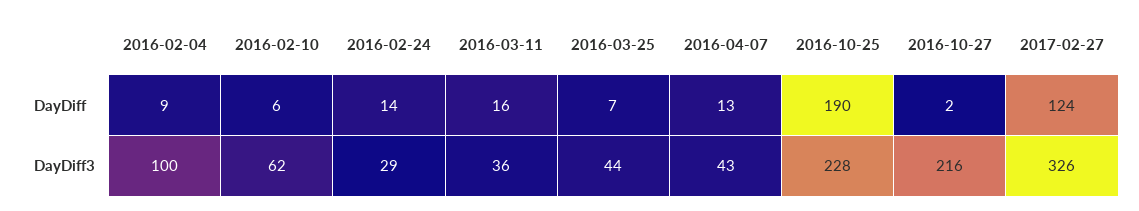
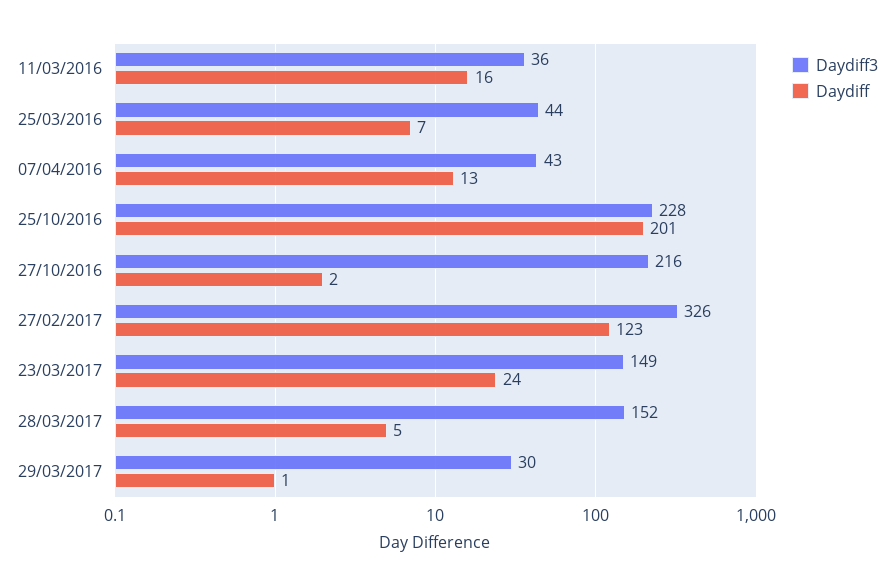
DayDiff, 2016-02-04: 9 -> none
DayDiff, 2016-02-10: 6 -> none
DayDiff, 2016-02-24: 14 -> none
DayDiff, 2016-10-25: 190 -> 201
DayDiff, 2017-02-27: 124 -> 123
DayDiff3, 2016-02-04: 100 -> none
DayDiff3, 2016-02-10: 62 -> none
DayDiff3, 2016-02-24: 29 -> none
DayDiff3, 23/03/2017: none -> 149
DayDiff, 23/03/2017: none -> 24
DayDiff3, 28/03/2017: none -> 152
DayDiff, 28/03/2017: none -> 5
DayDiff3, 29/03/2017: none -> 30
DayDiff, 29/03/2017: none -> 1

